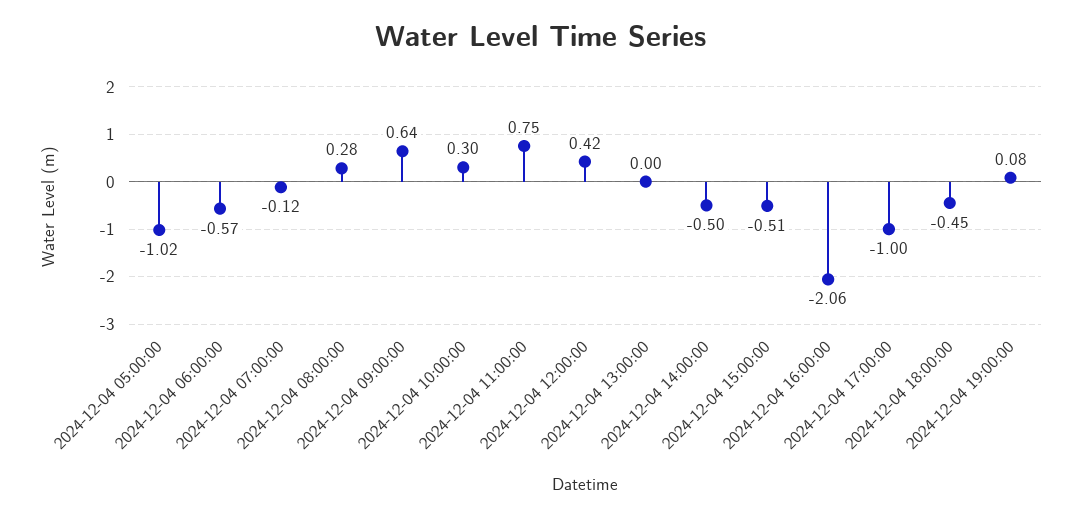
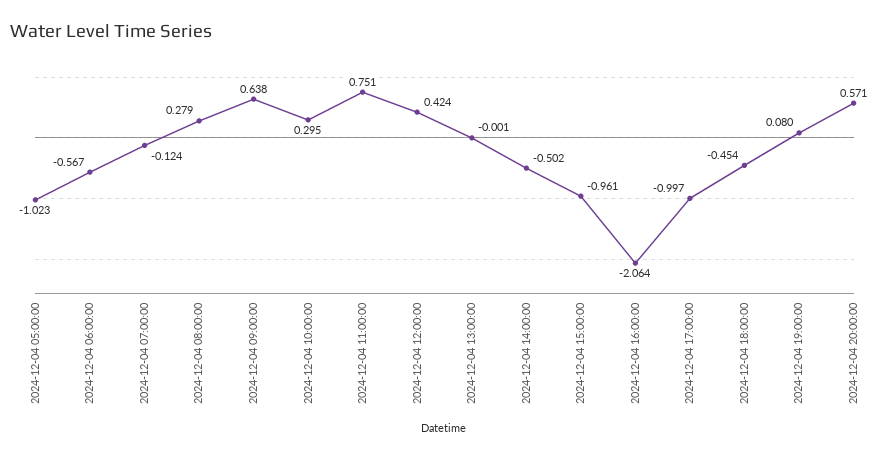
2024-12-04 15:00:00: -0.51 -> -0.961
2024-12-04 20:00:00: none -> 0.571

